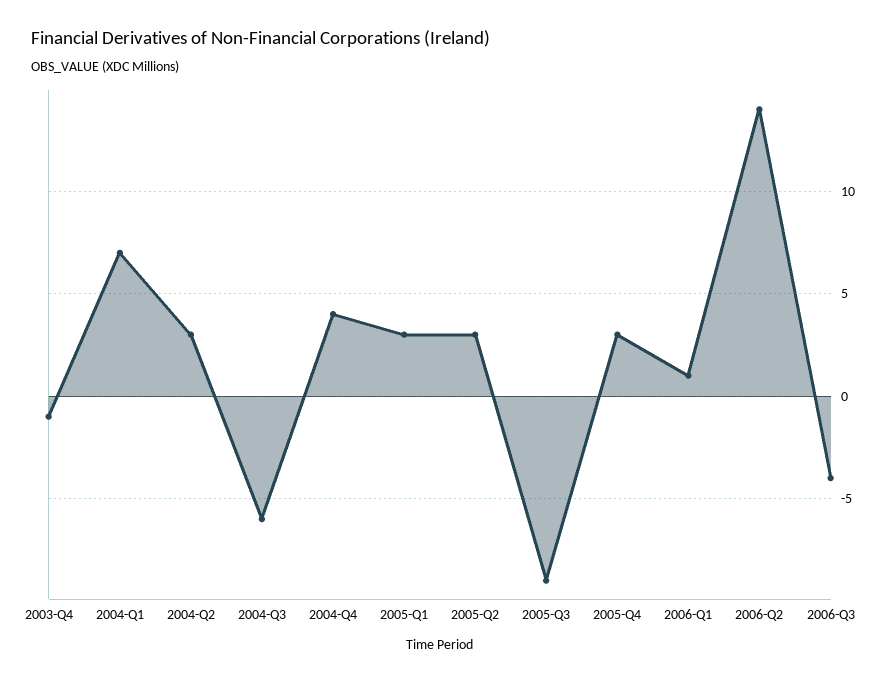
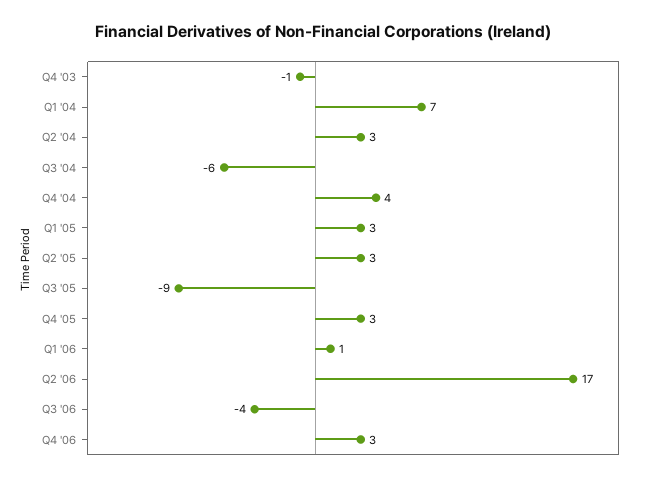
2006-Q2: 14 -> 17
Q4 '06: none -> 3

